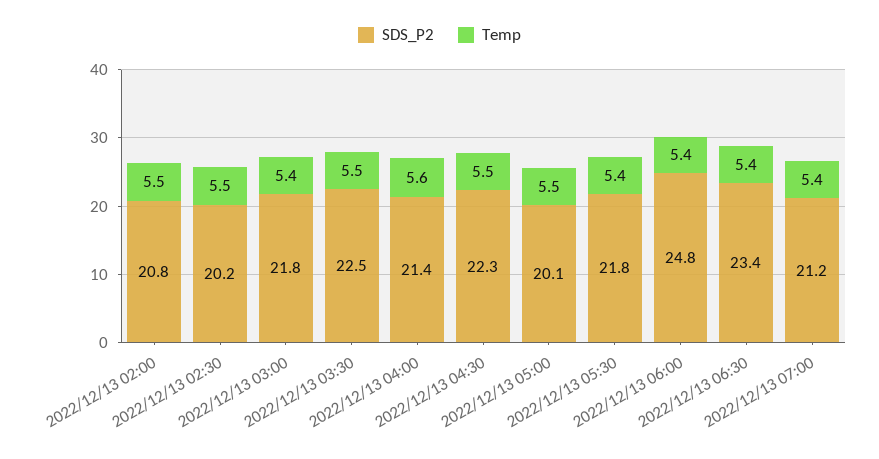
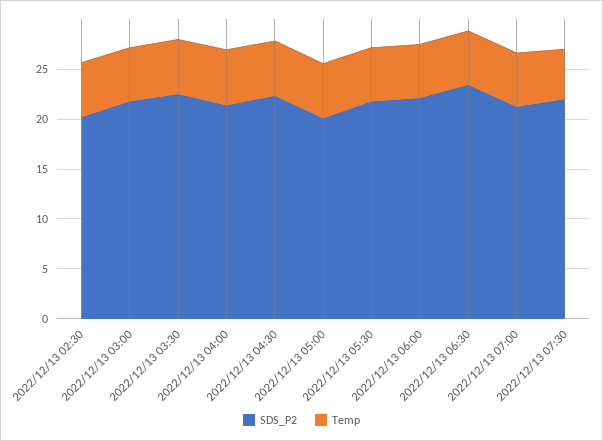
SDS_P2, 2022/12/13 02:00: 20.8 -> none
Temp, 2022/12/13 02:00: 5.5 -> none
SDS_P2, 2022/12/13 06:00: 24.8 -> 22
SDS_P2, 2022/12/13 07:30: none -> 22
Temp, 2022/12/13 07:30: none -> 5

